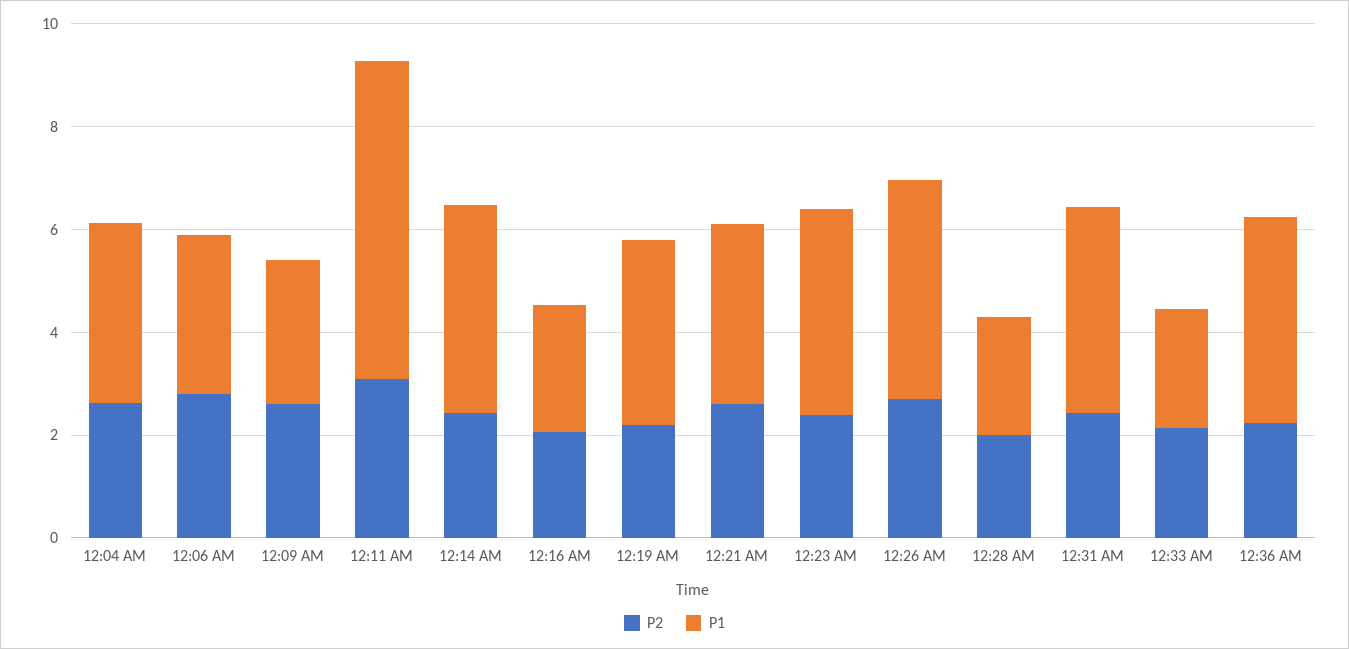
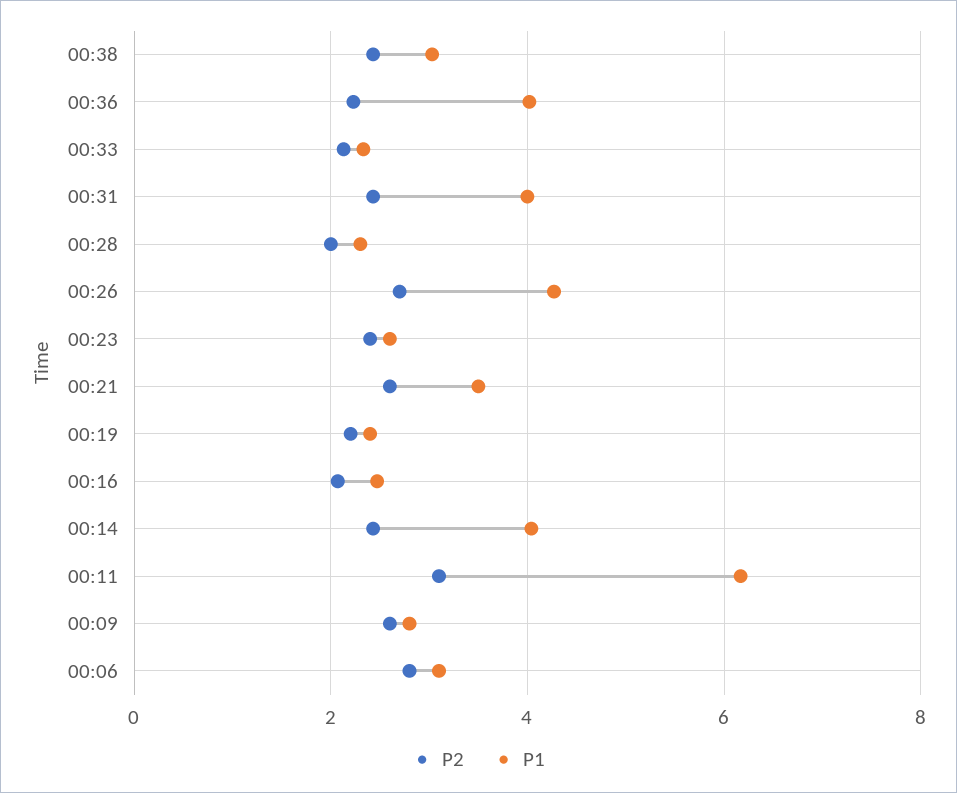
P2, 12:04 AM: 2.5 -> none
P1, 12:04 AM: 3.5 -> none
P1, 12:19 AM: 3.5 -> 2.4
P1, 12:23 AM: 4 -> 2.6
P2, 00:38: none -> 2.4
P1, 00:38: none -> 3

